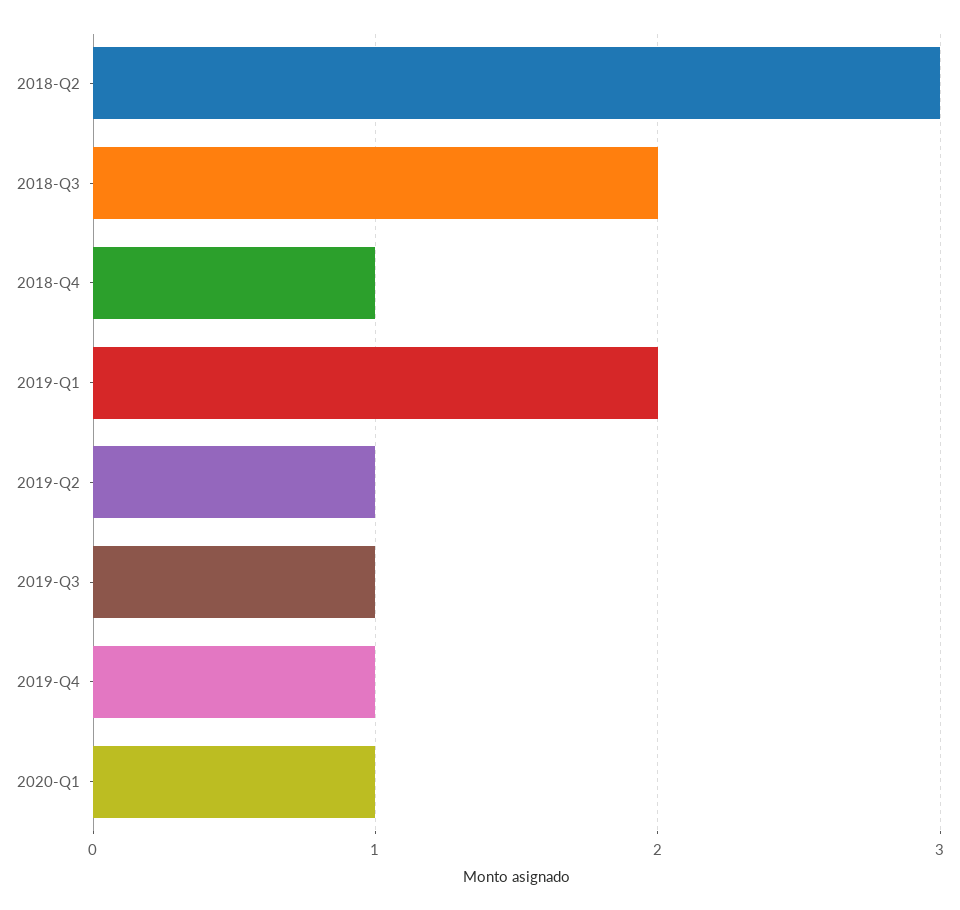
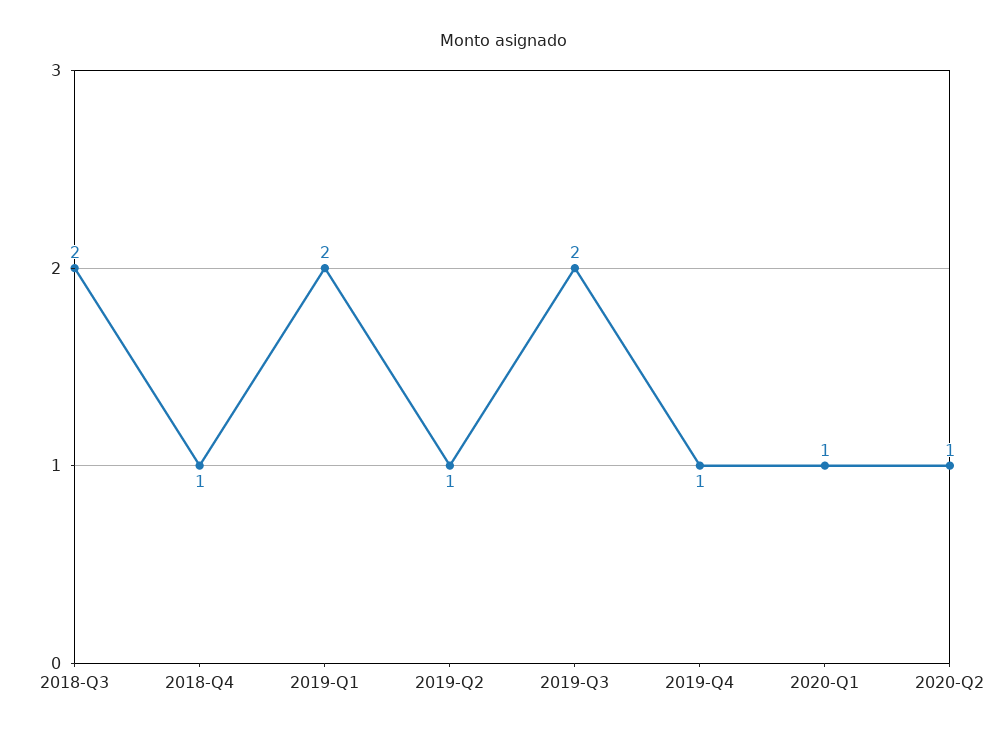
2018-Q2: 3 -> none
2019-Q3: 1 -> 2
2020-Q2: none -> 1

